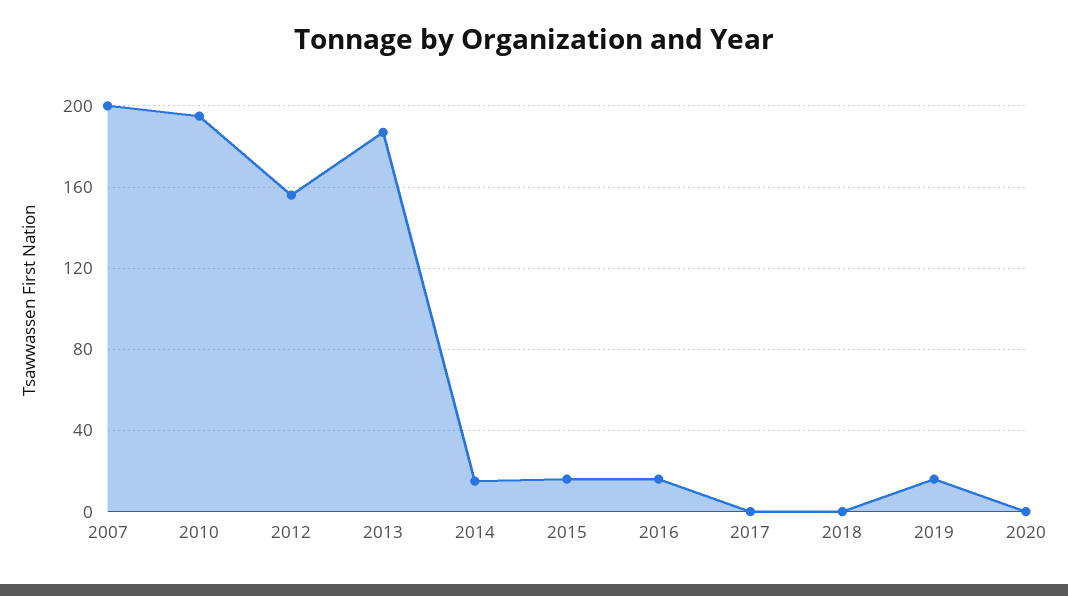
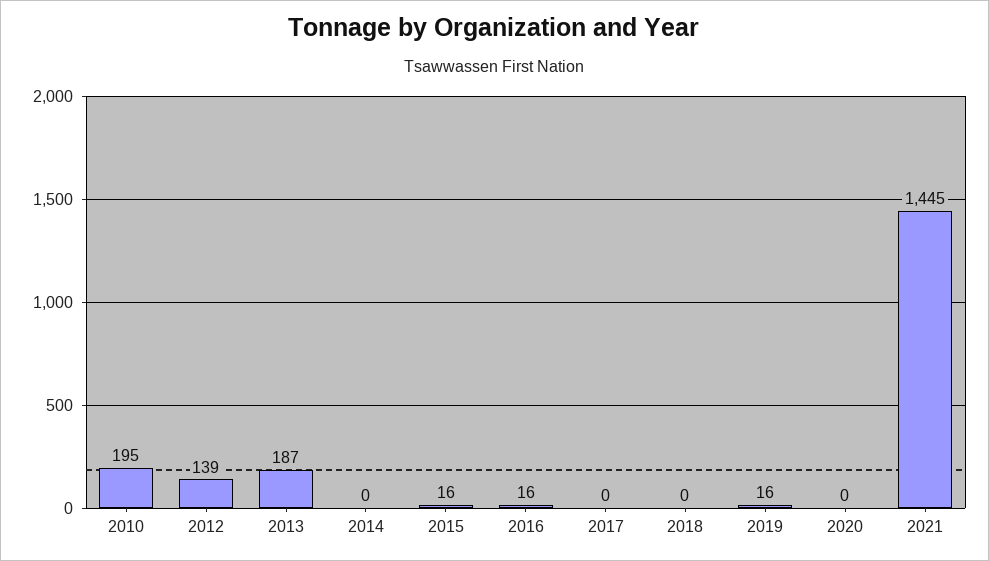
2007: 200 -> none
2012: 155 -> 139
2014: 15 -> 0
2021: none -> 1445

